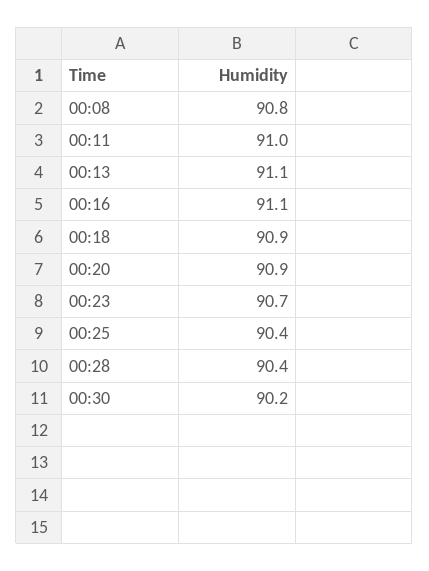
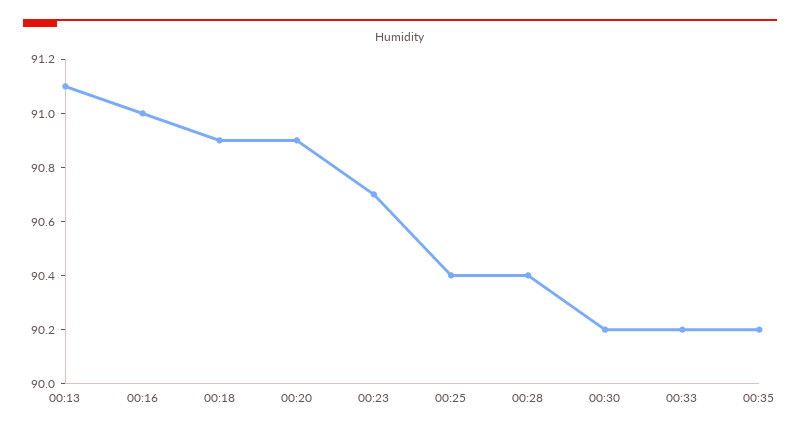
00:08: 90.8 -> none
00:11: 91 -> none
00:16: 91.1 -> 91
00:33: none -> 90.2
00:35: none -> 90.2

